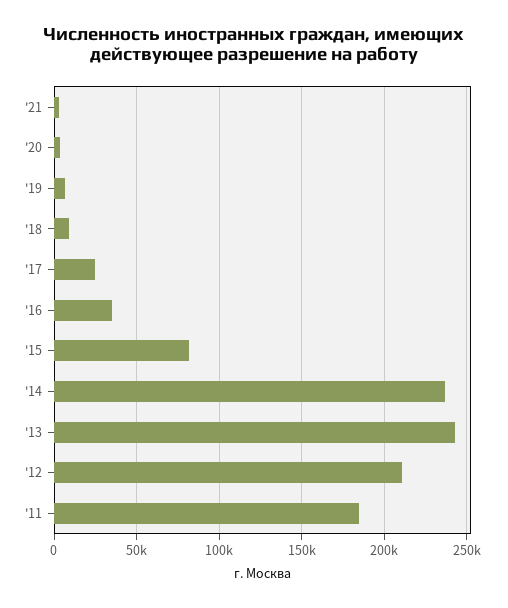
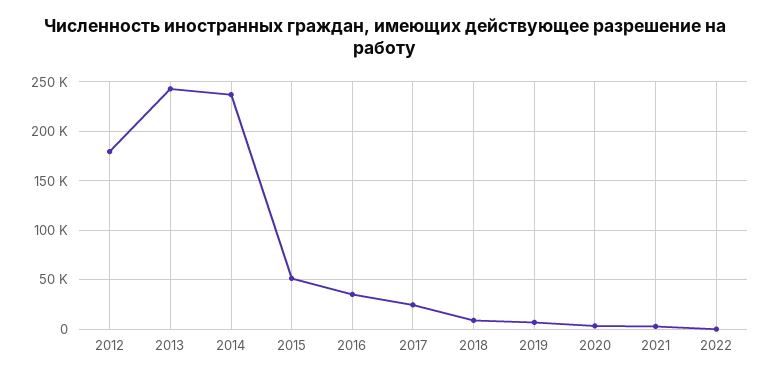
'15: 80000 -> 50000
'12: 210000 -> 180000
'11: 185000 -> none
2022: none -> 0

